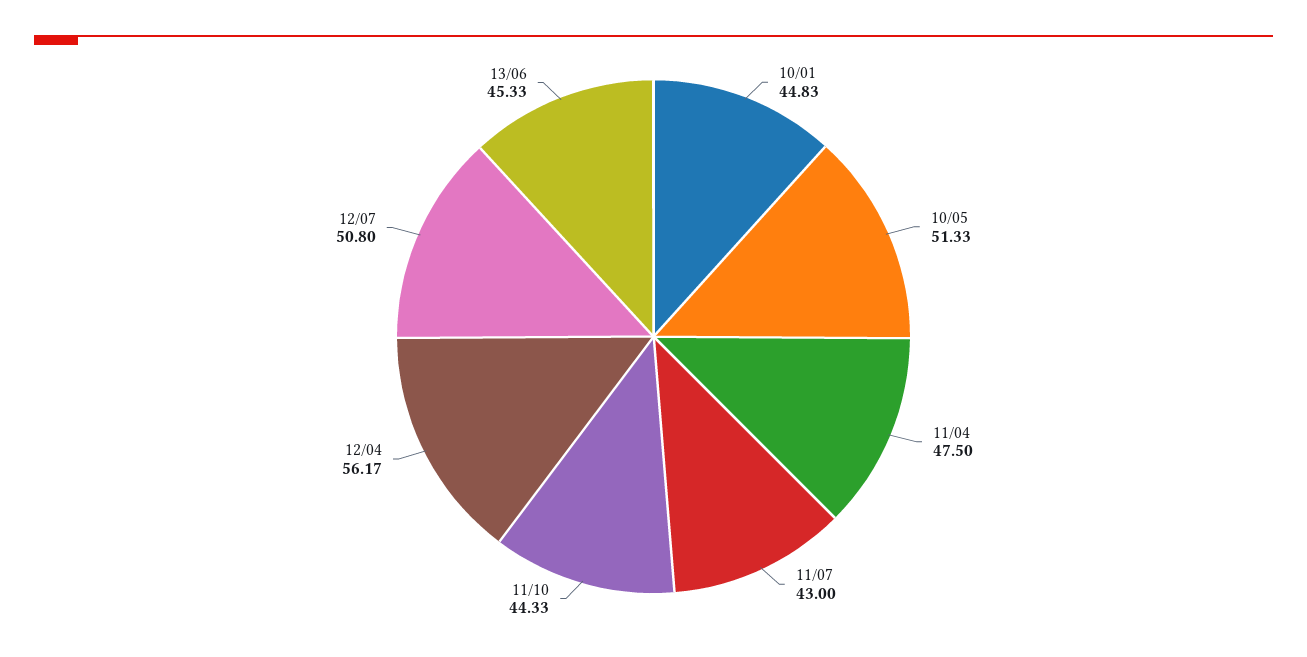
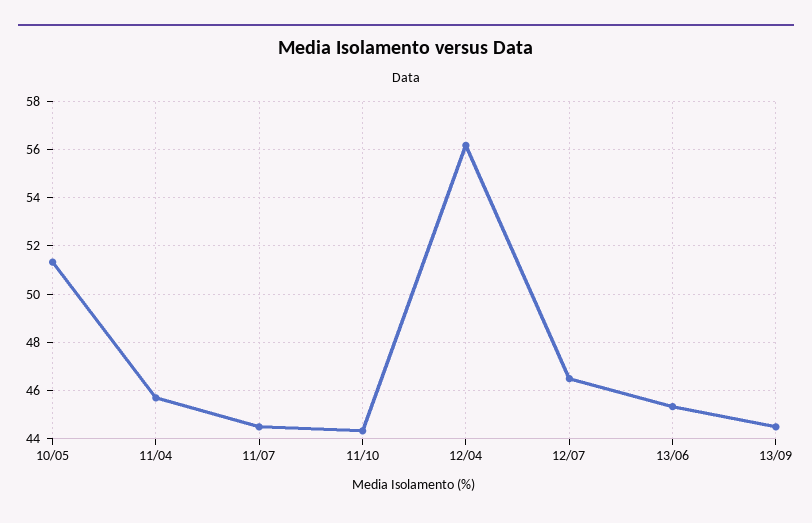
10/01: 44.83 -> none
11/04: 47.5 -> 45.75
11/07: 43 -> 44.5
12/07: 50.8 -> 46.5
13/09: none -> 44.5

